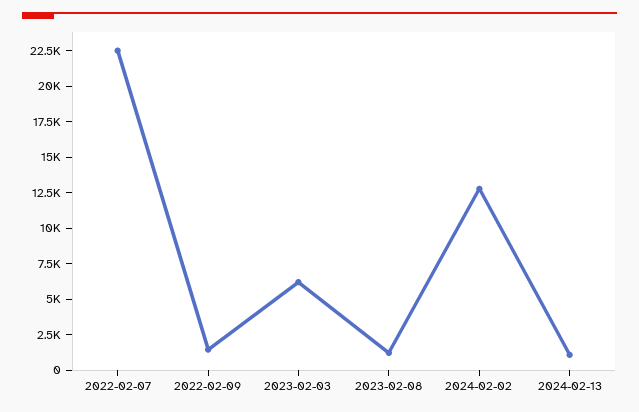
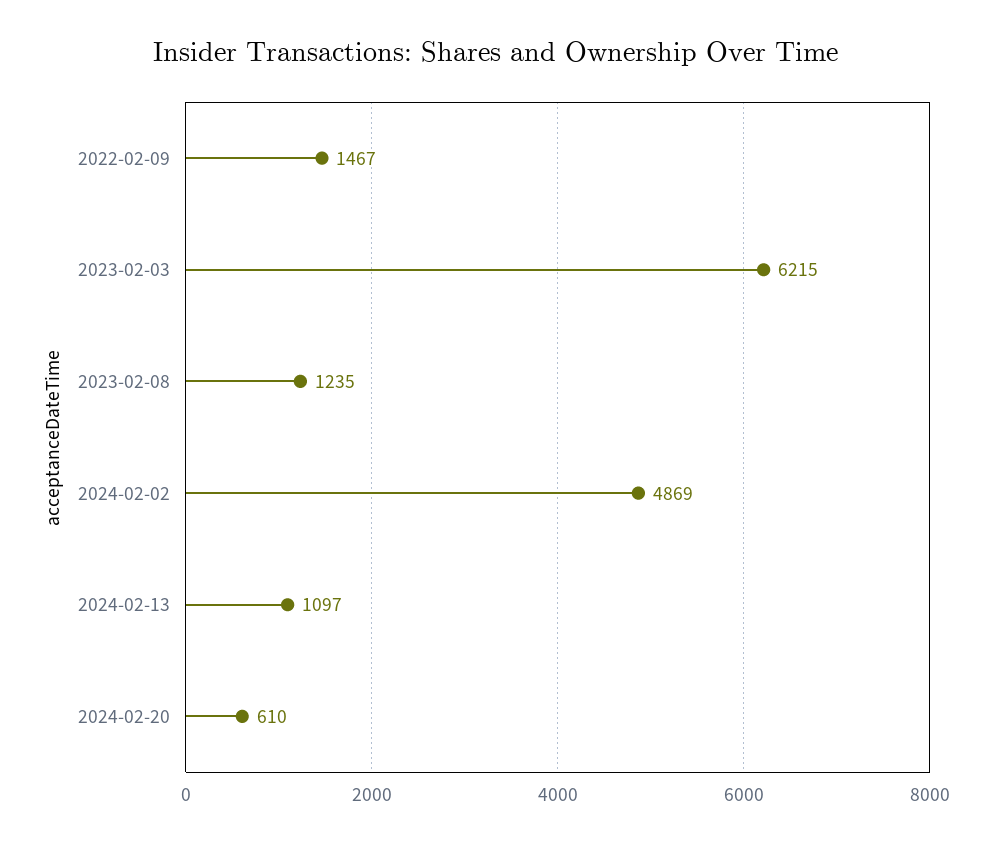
2022-02-07: 22500 -> none
2024-02-02: 12500 -> 4869
2024-02-20: none -> 610

